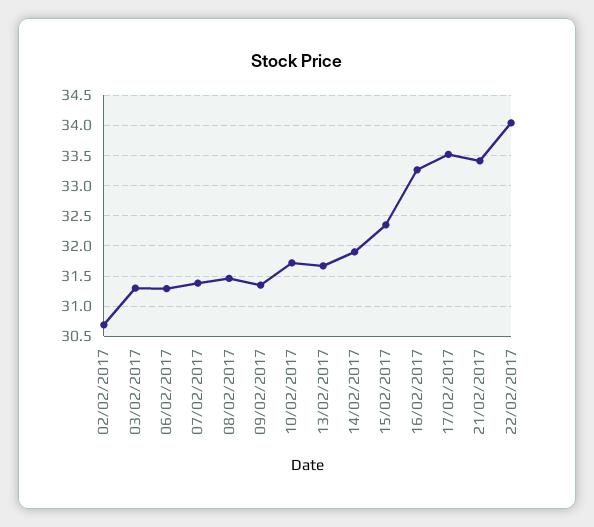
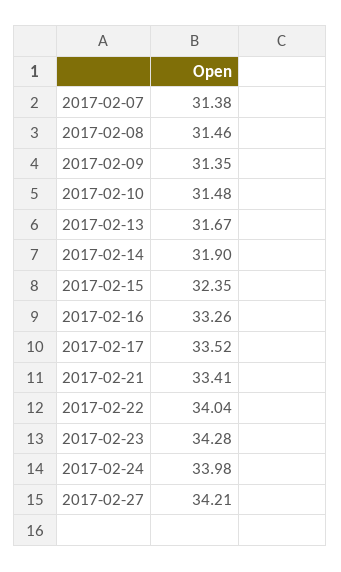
02/02/2017: 30.7 -> none
03/02/2017: 31.3 -> none
06/02/2017: 31.3 -> none
10/02/2017: 31.7 -> 31.48
2017-02-23: none -> 34.28
2017-02-24: none -> 33.98
2017-02-27: none -> 34.21

